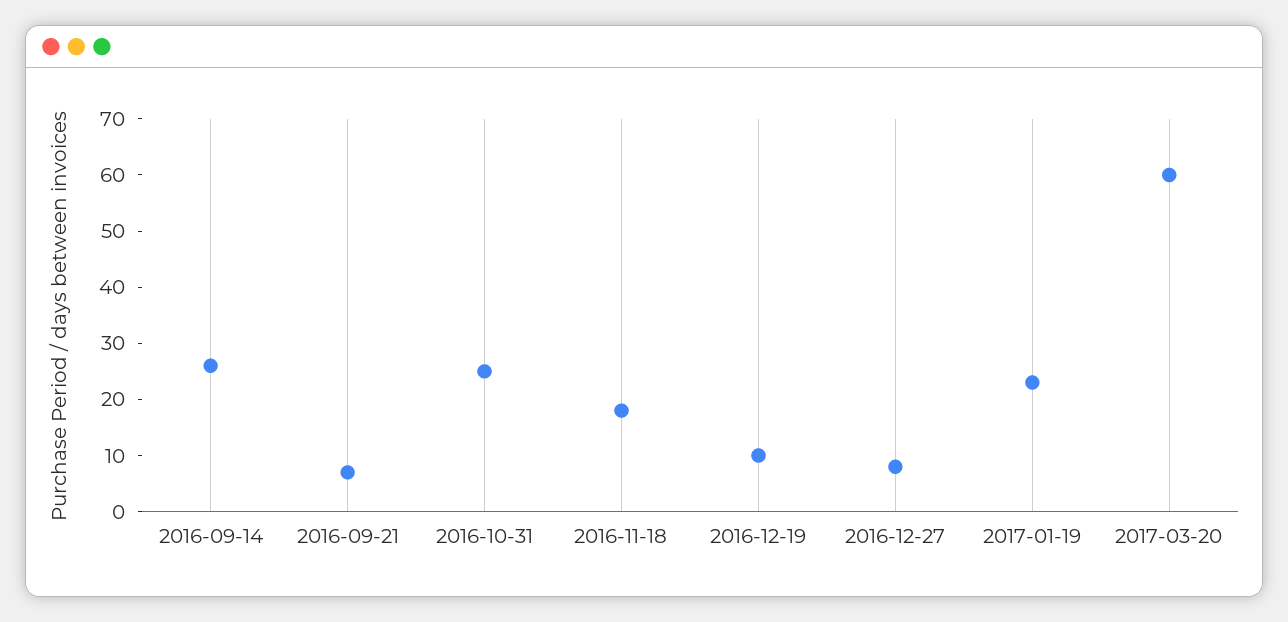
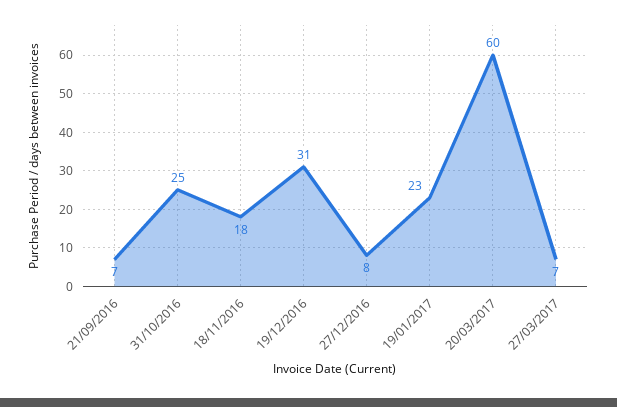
2016-09-14: 25 -> none
2016-12-19: 10 -> 31
27/03/2017: none -> 7

